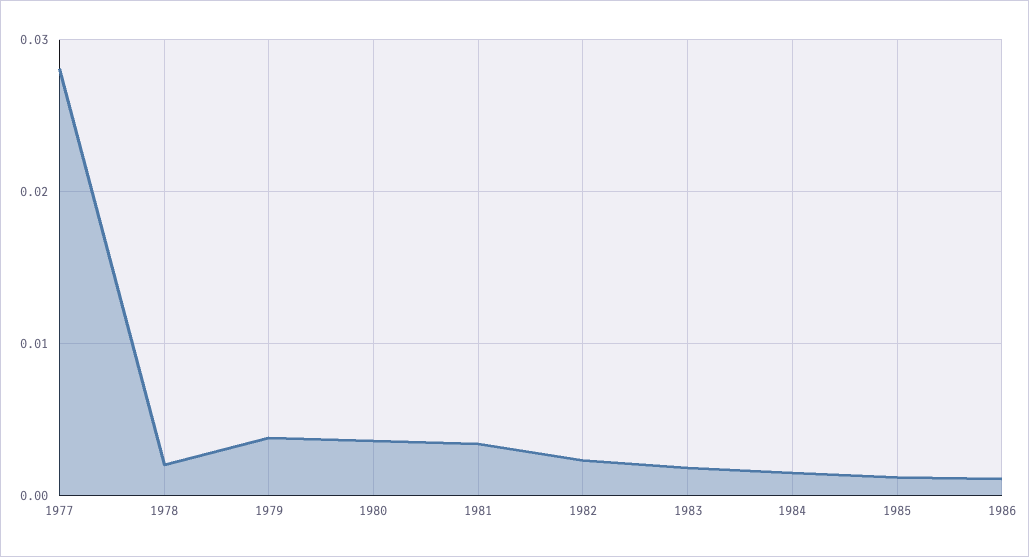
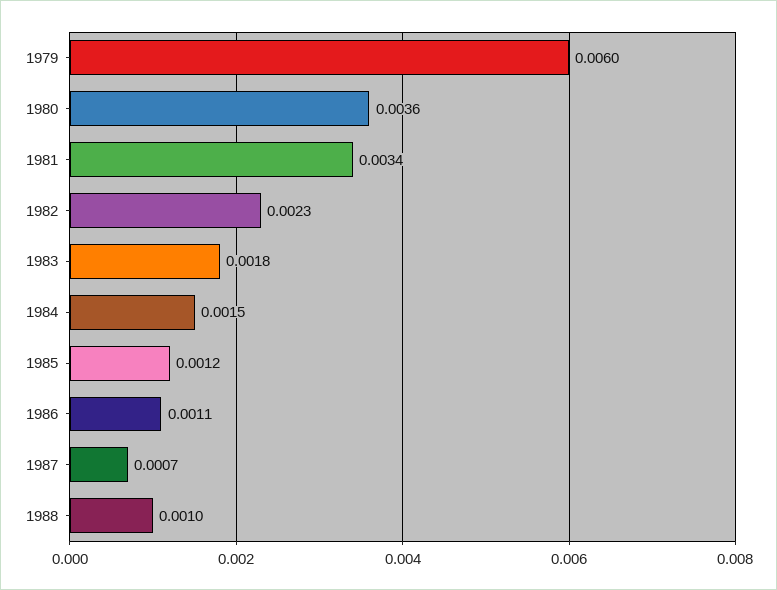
1977: 0.028 -> none
1978: 0.002 -> none
1979: 0.004 -> 0.006
1987: none -> 0.0007
1988: none -> 0.001

